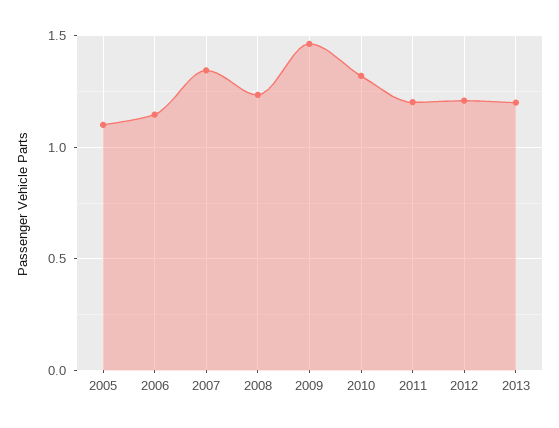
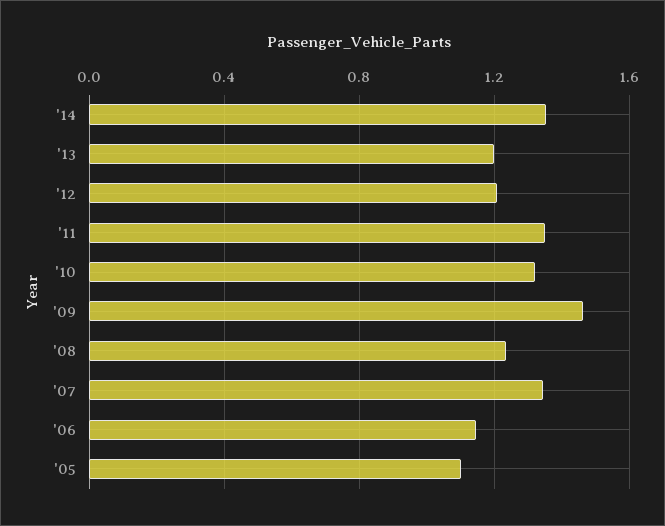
2011: 1.2 -> 1.35
'14: none -> 1.35

